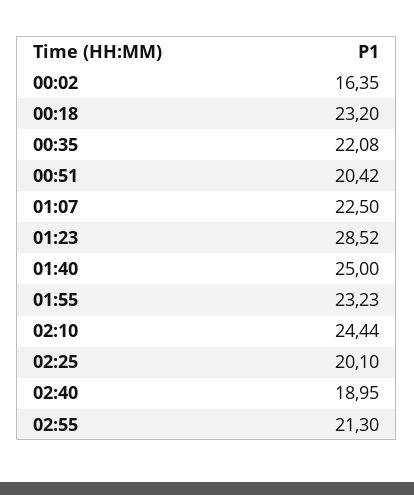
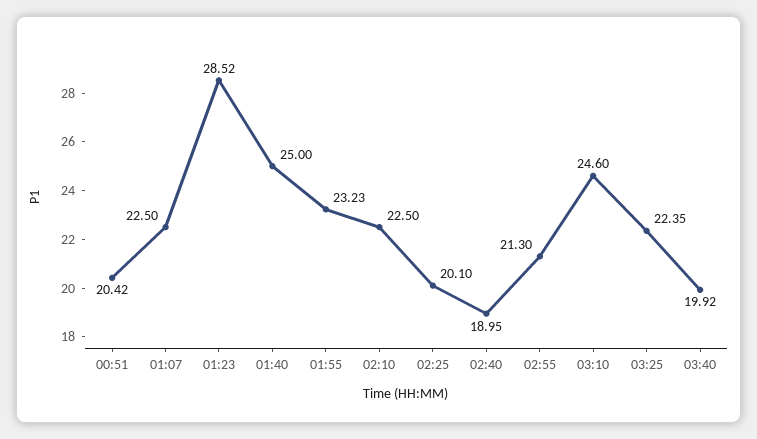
00:02: 16.35 -> none
00:18: 23.2 -> none
00:35: 22.08 -> none
02:10: 24.44 -> 22.5
03:10: none -> 24.6
03:25: none -> 22.35
03:40: none -> 19.92

